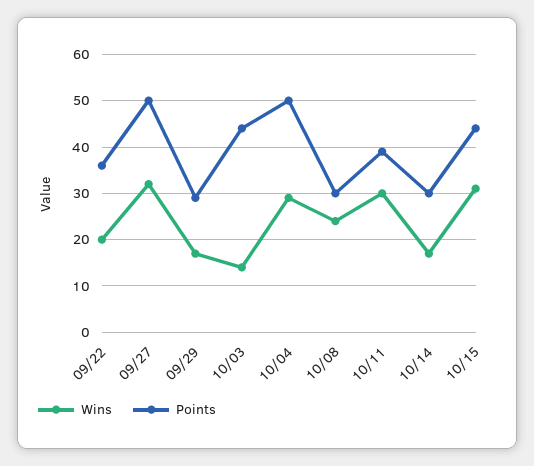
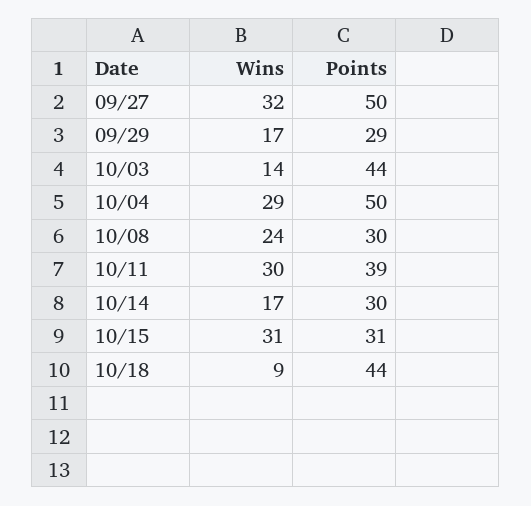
Wins, 09/22: 20 -> none
Points, 09/22: 35 -> none
Points, 10/15: 45 -> 31
Wins, 10/18: none -> 9
Points, 10/18: none -> 44

